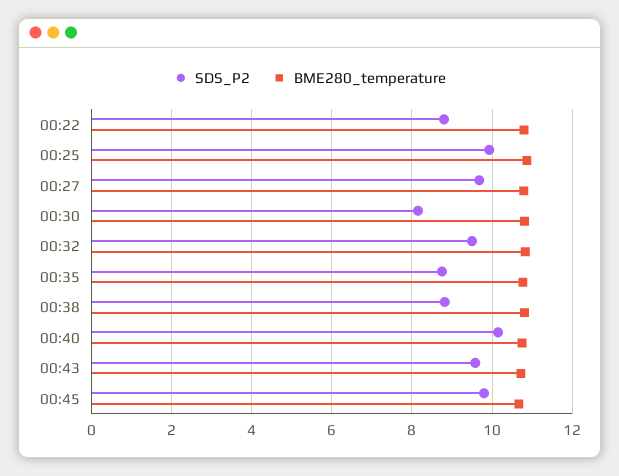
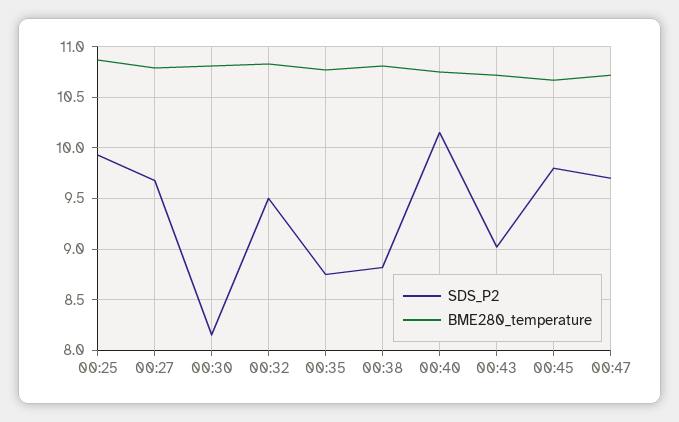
SDS_P2, 00:22: 8.8 -> none
BME280_temperature, 00:22: 10.8 -> none
SDS_P2, 00:43: 9.6 -> 9
SDS_P2, 00:47: none -> 9.7
BME280_temperature, 00:47: none -> 10.7

